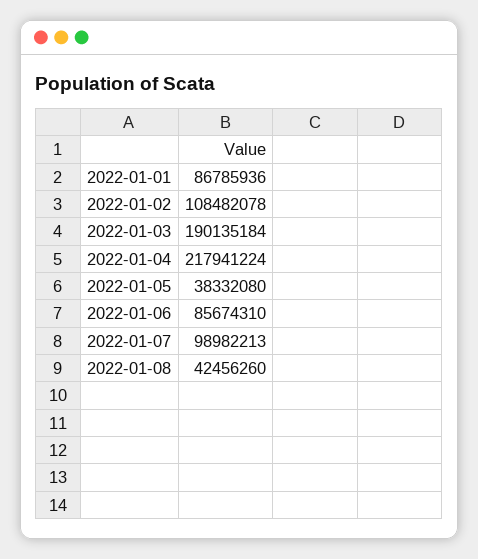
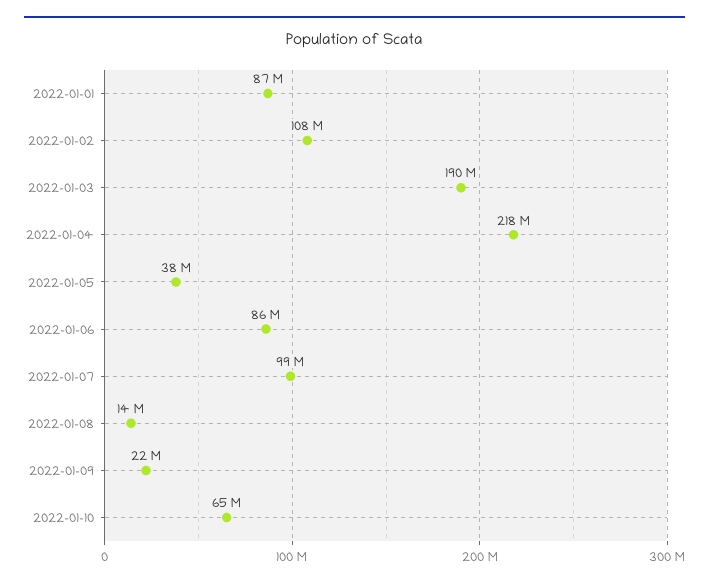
2022-01-08: 42456260 -> 14000000
2022-01-09: none -> 22000000
2022-01-10: none -> 65000000

